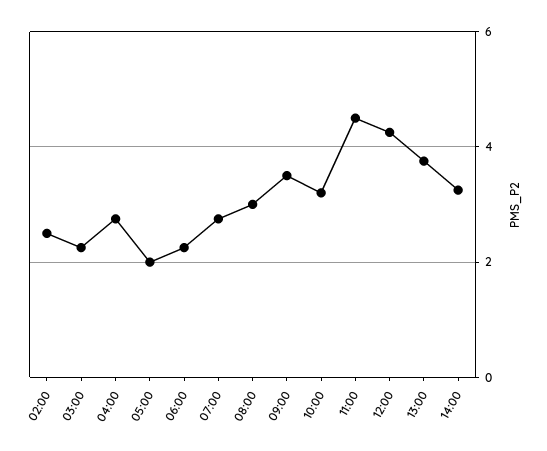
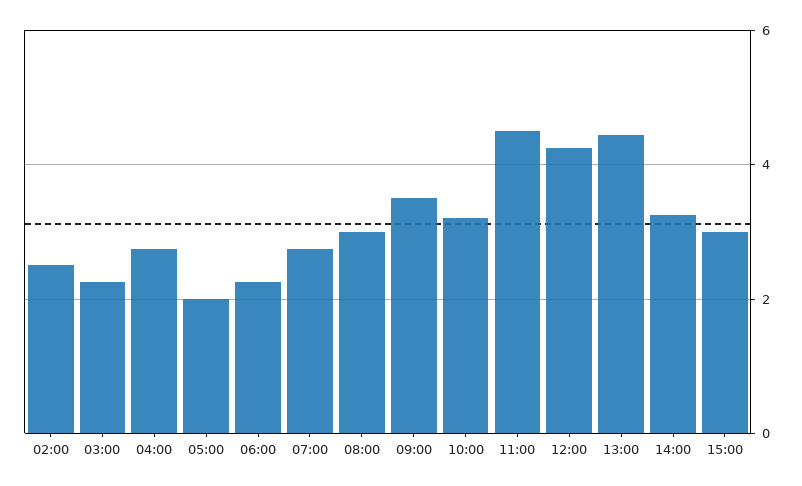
13:00: 3.8 -> 4.4
15:00: none -> 3

